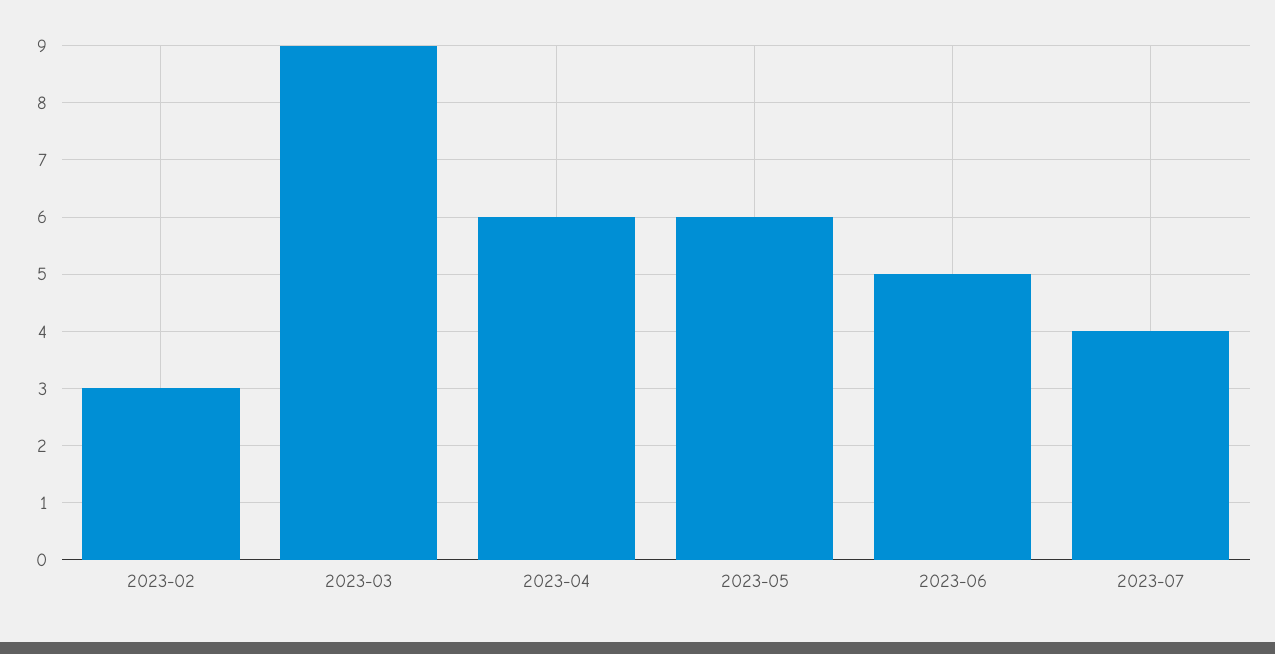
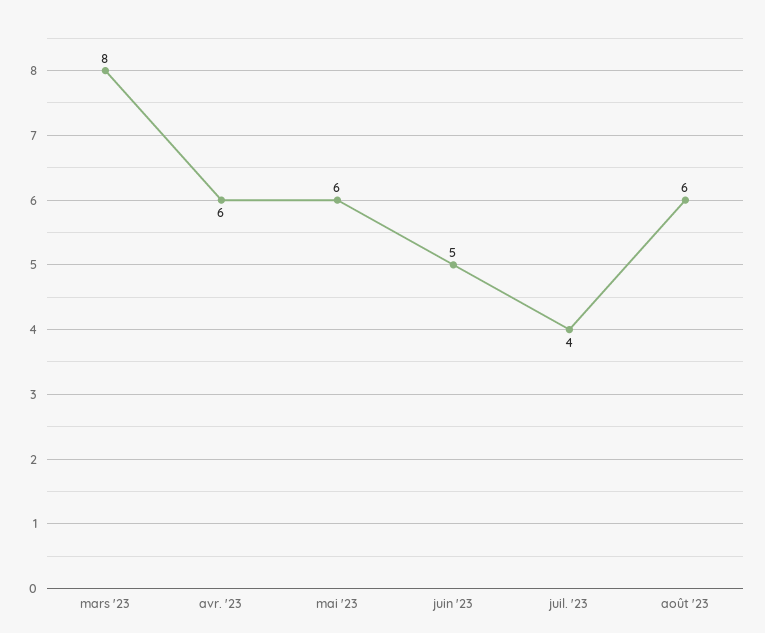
2023-02: 3 -> none
2023-03: 9 -> 8
août '23: none -> 6

